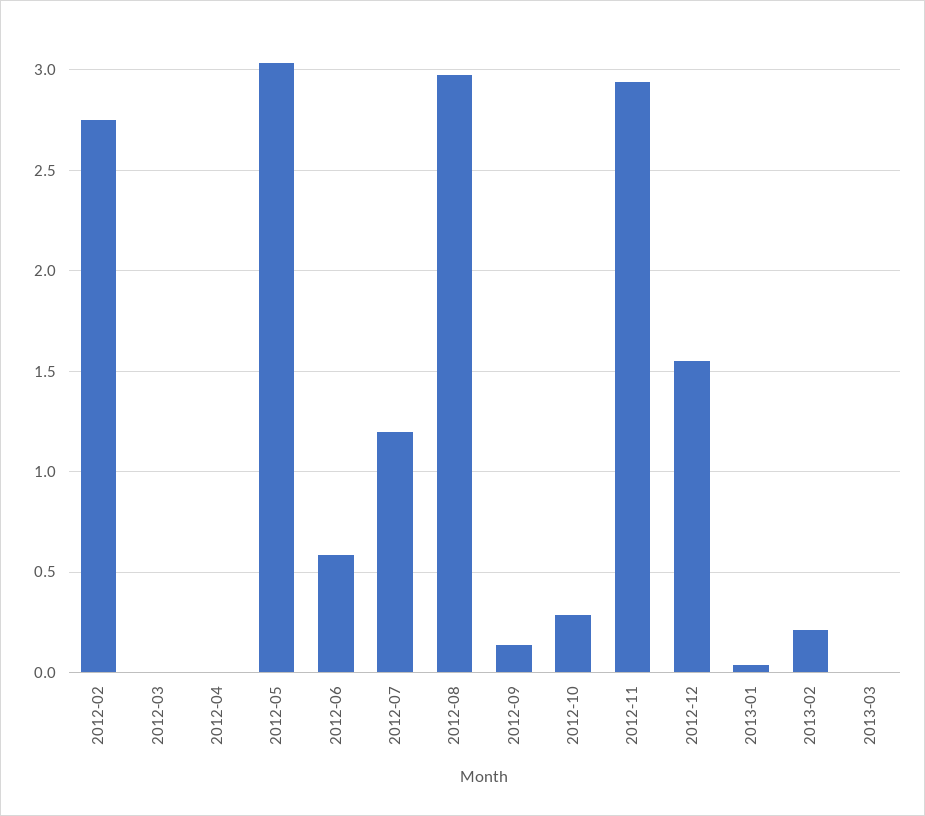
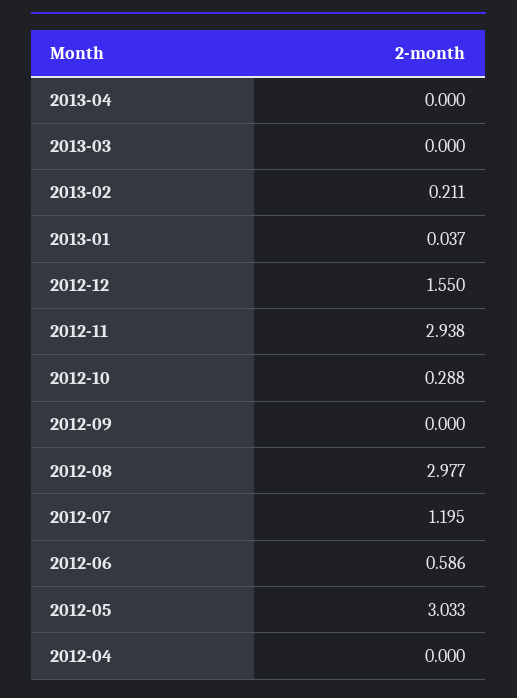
2012-02: 2.75 -> none
2012-03: 0 -> none
2012-09: 0.15 -> 0
2013-04: none -> 0

